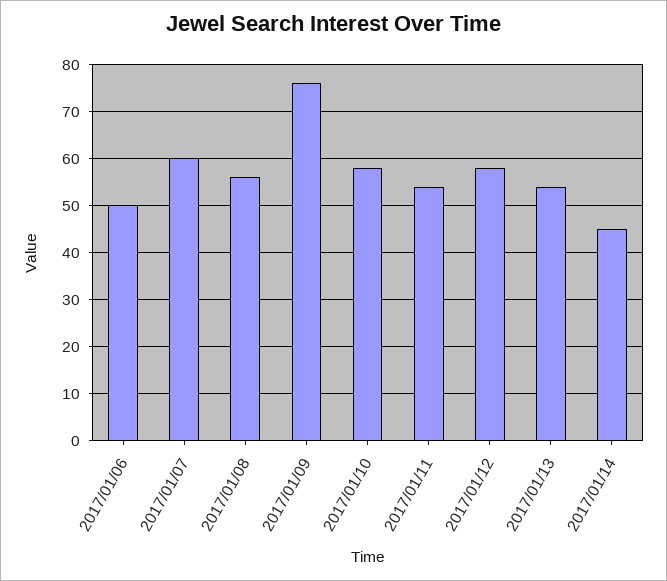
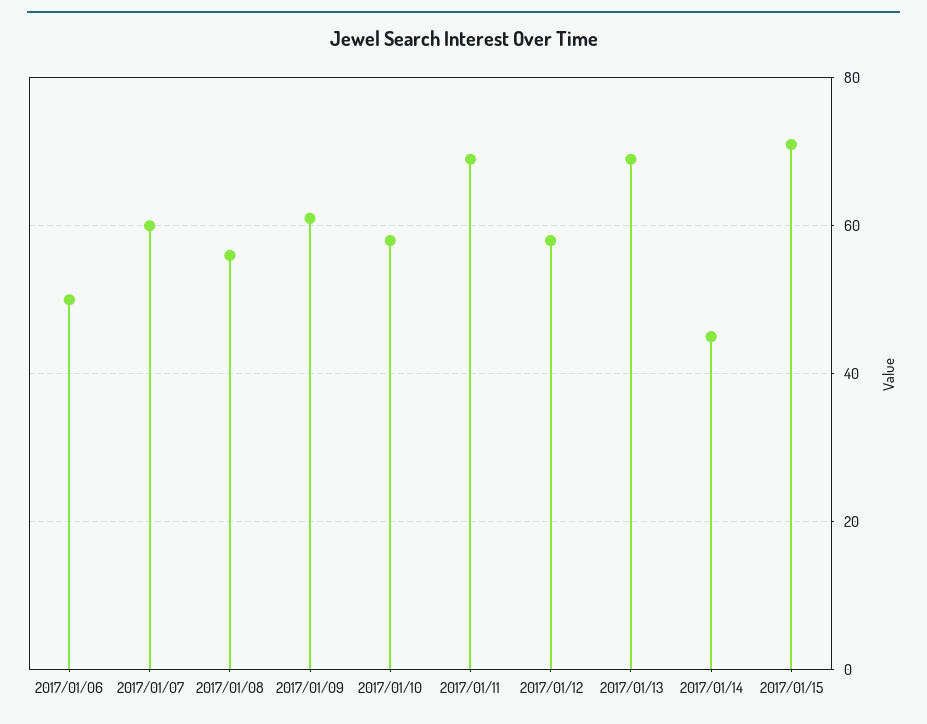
2017/01/09: 75 -> 60
2017/01/11: 55 -> 70
2017/01/13: 55 -> 70
2017/01/15: none -> 70

